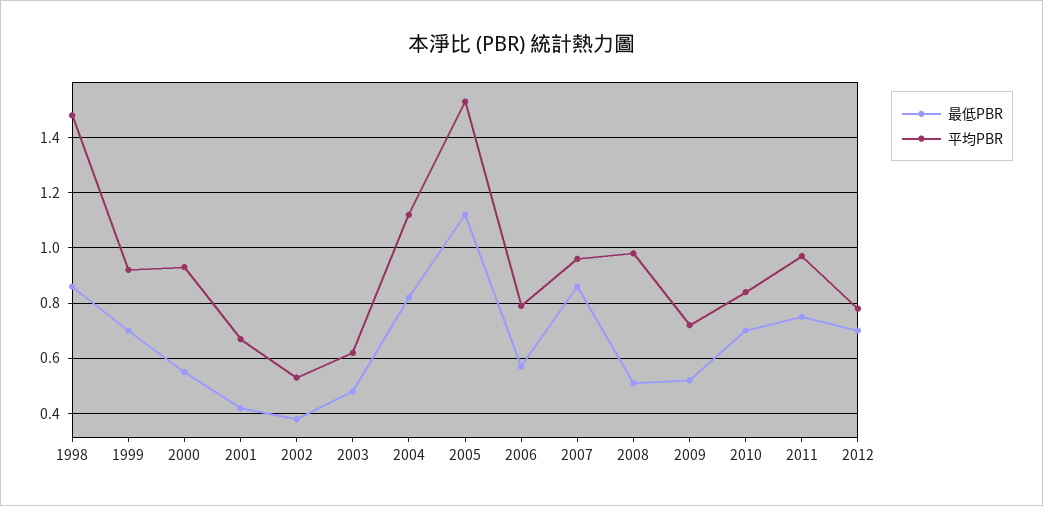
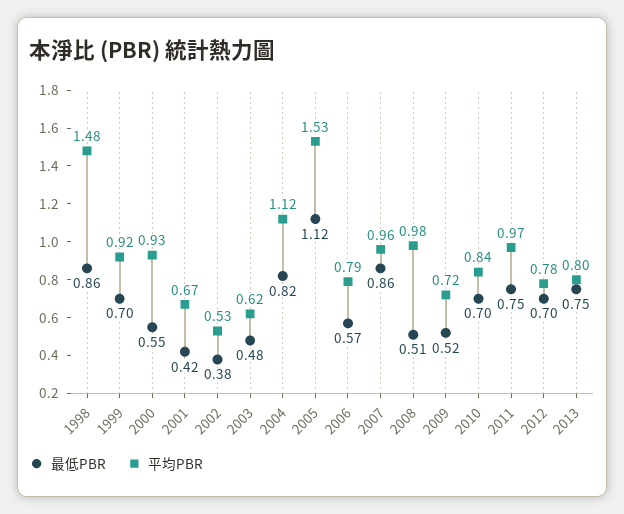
最低PBR, 2013: none -> 0.75
平均PBR, 2013: none -> 0.8

